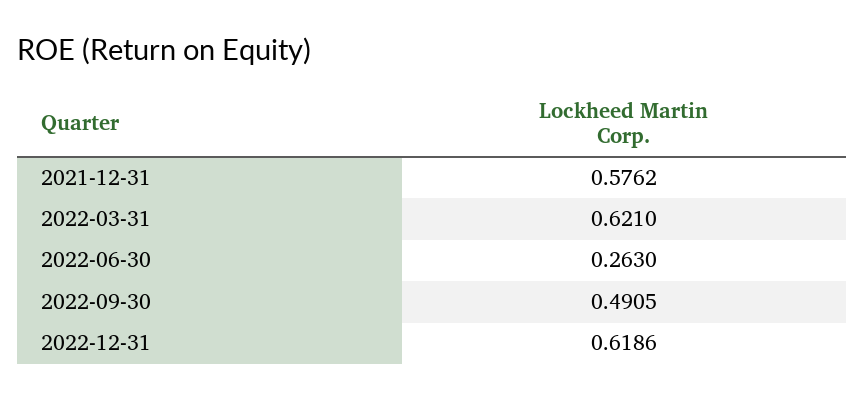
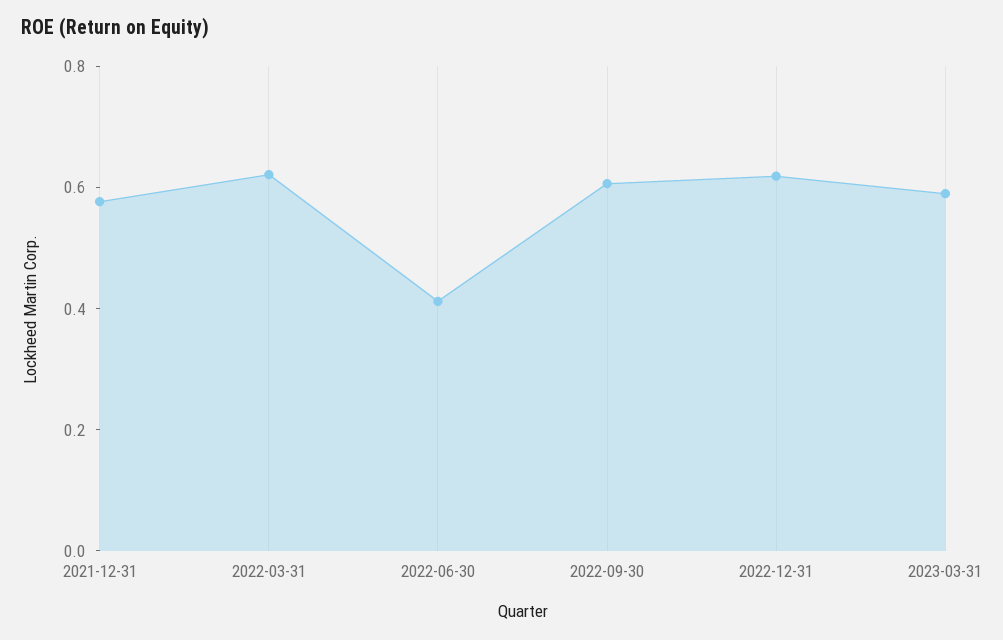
2022-06-30: 0.263 -> 0.4
2022-09-30: 0.4905 -> 0.6
2023-03-31: none -> 0.6

